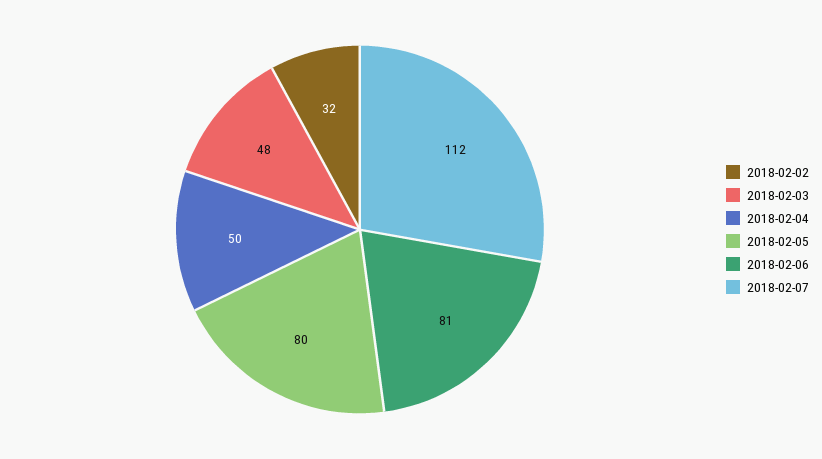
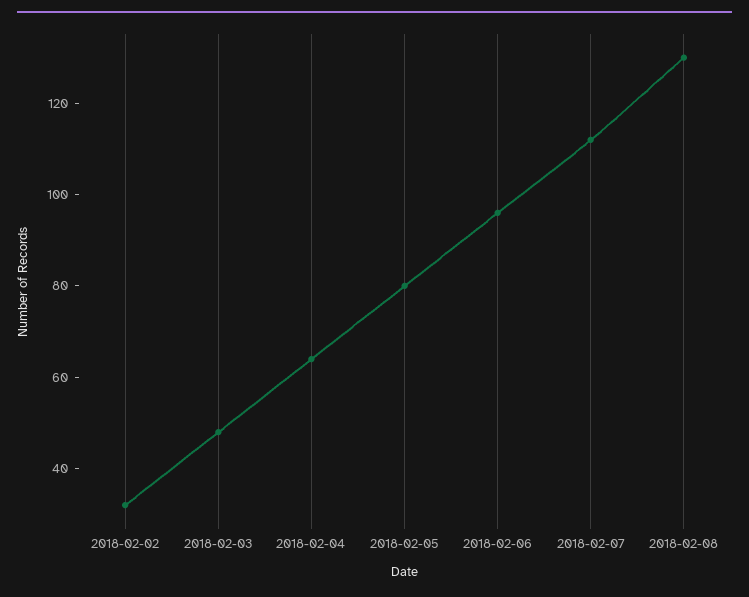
2018-02-04: 50 -> 65
2018-02-06: 81 -> 95
2018-02-08: none -> 130

